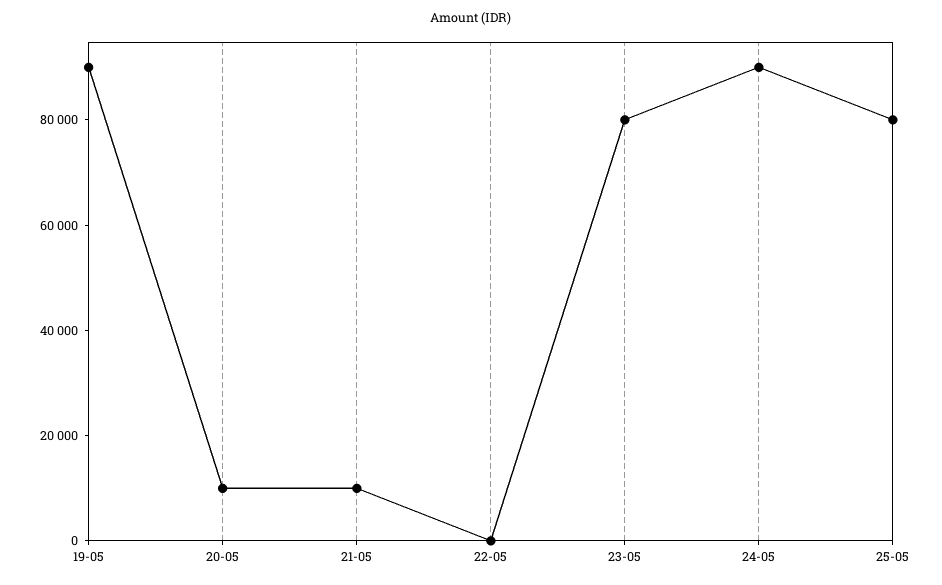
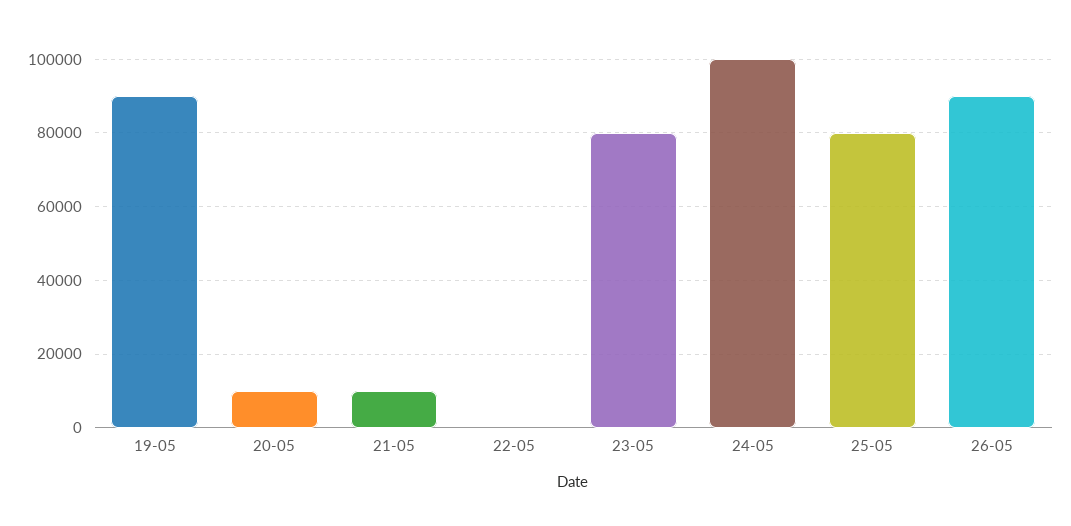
24-05: 90000 -> 100000
26-05: none -> 90000

